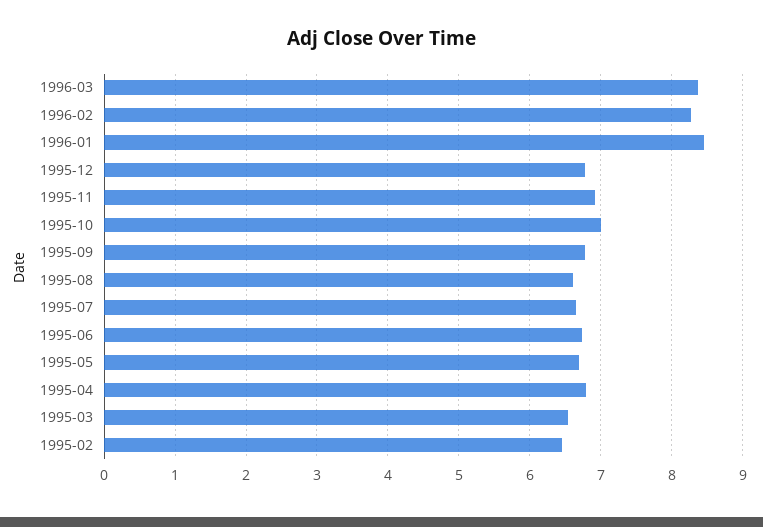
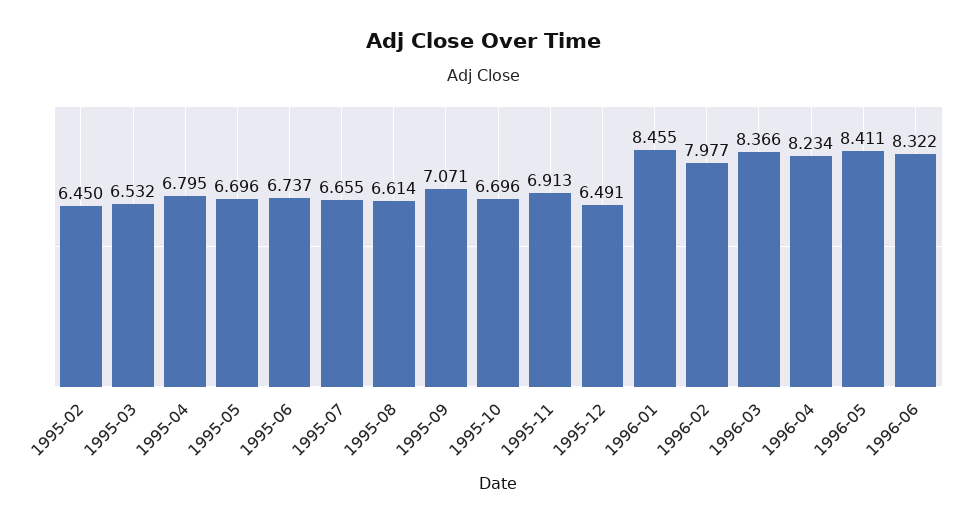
1996-02: 8.3 -> 7.977
1995-12: 6.8 -> 6.491
1995-10: 7 -> 6.696
1995-09: 6.8 -> 7.071
1996-04: none -> 8.234
1996-05: none -> 8.411
1996-06: none -> 8.322

